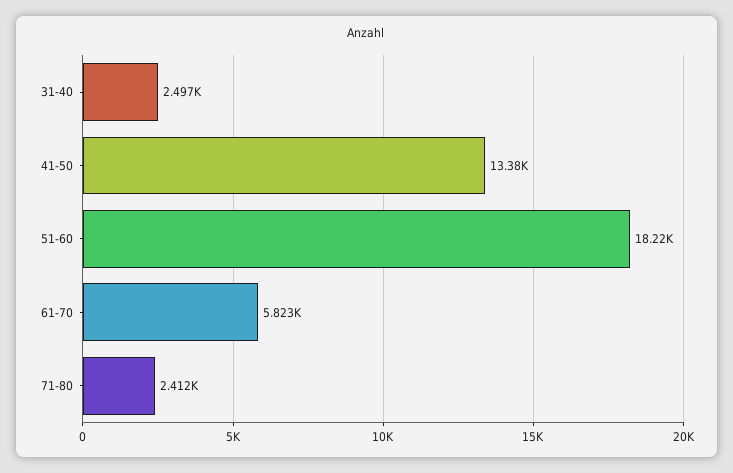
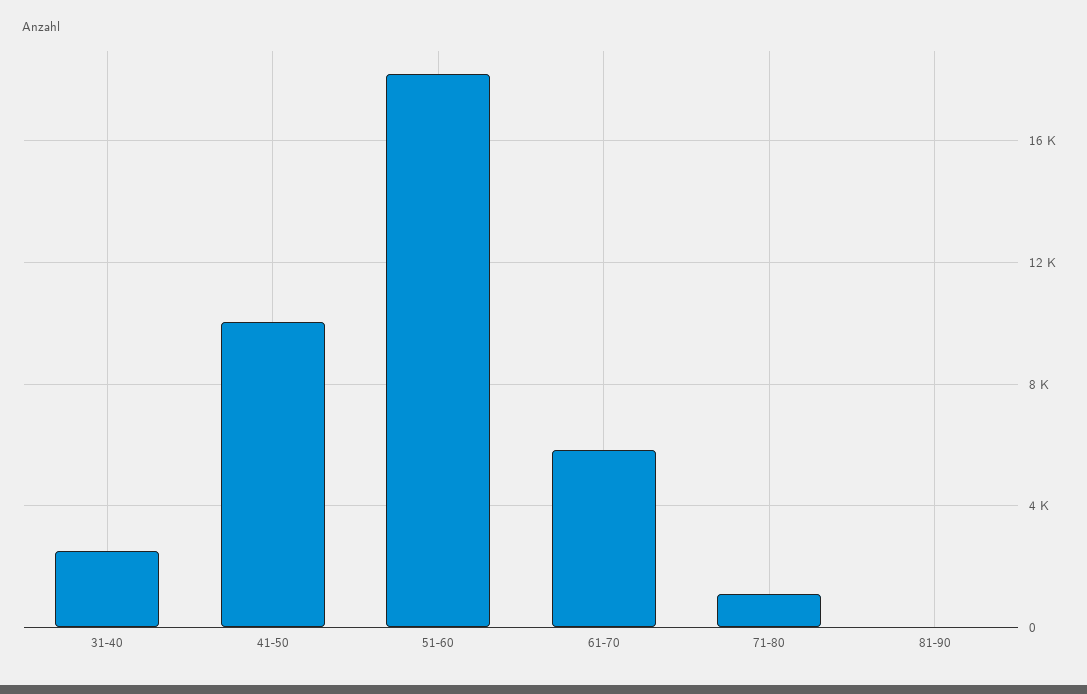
41-50: 13380 -> 10000
71-80: 2412 -> 1000
81-90: none -> 0

